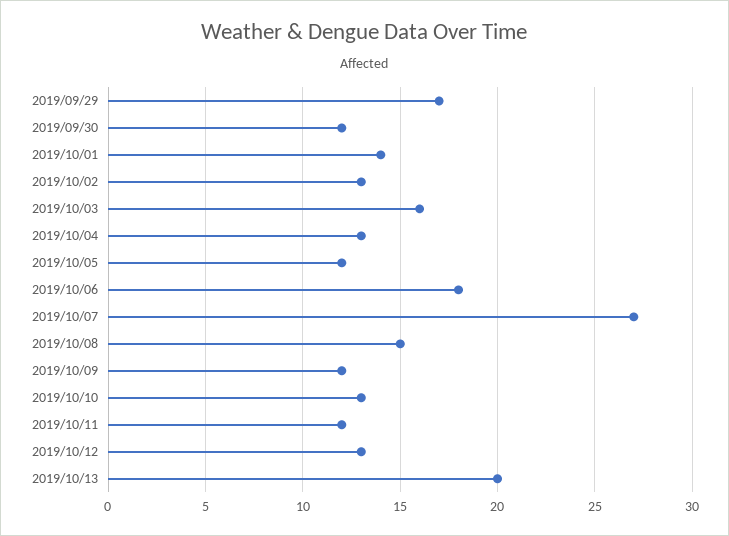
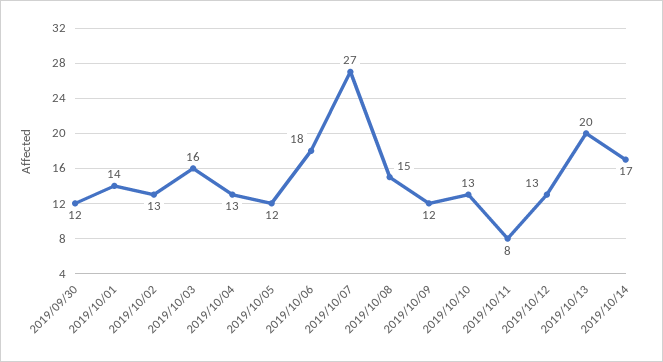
2019/09/29: 17 -> none
2019/10/11: 12 -> 8
2019/10/14: none -> 17

